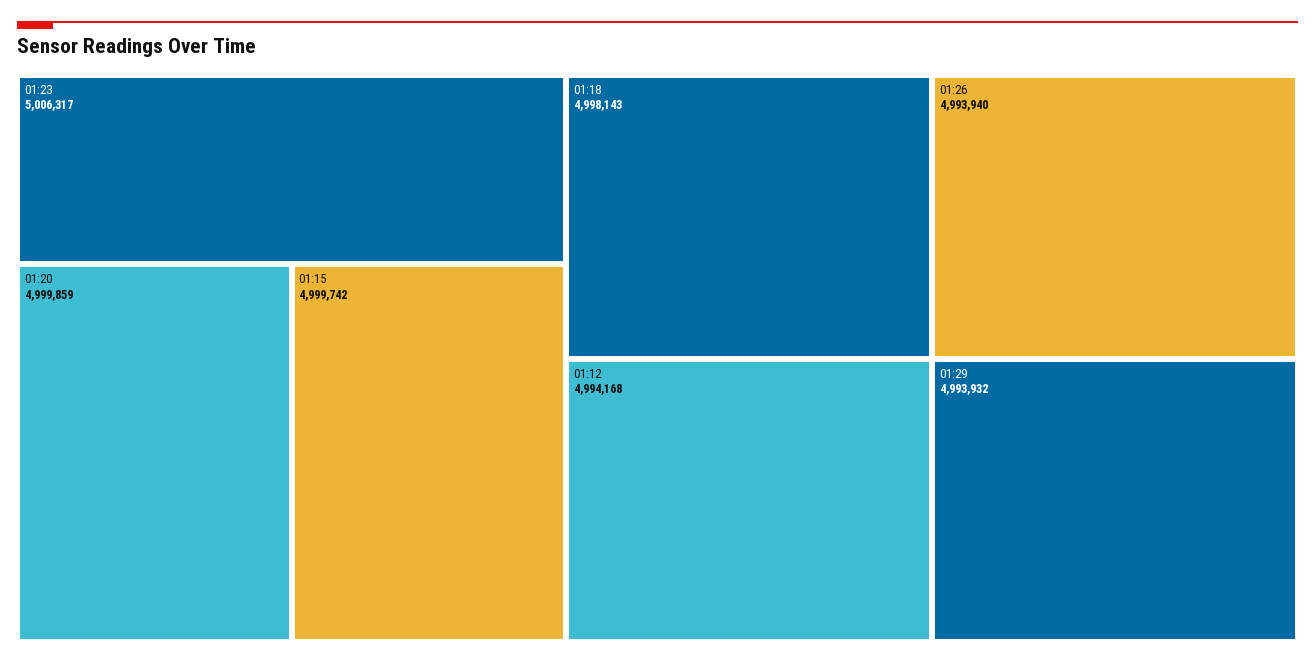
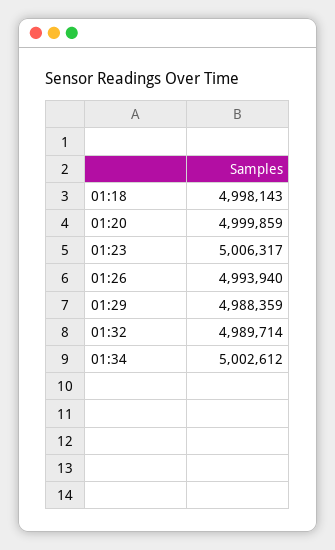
01:15: 4999742 -> none
01:12: 4994168 -> none
01:29: 4993932 -> 4988359
01:32: none -> 4989714
01:34: none -> 5002612

